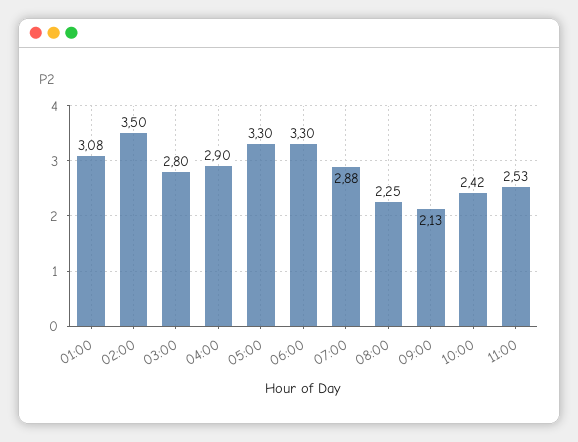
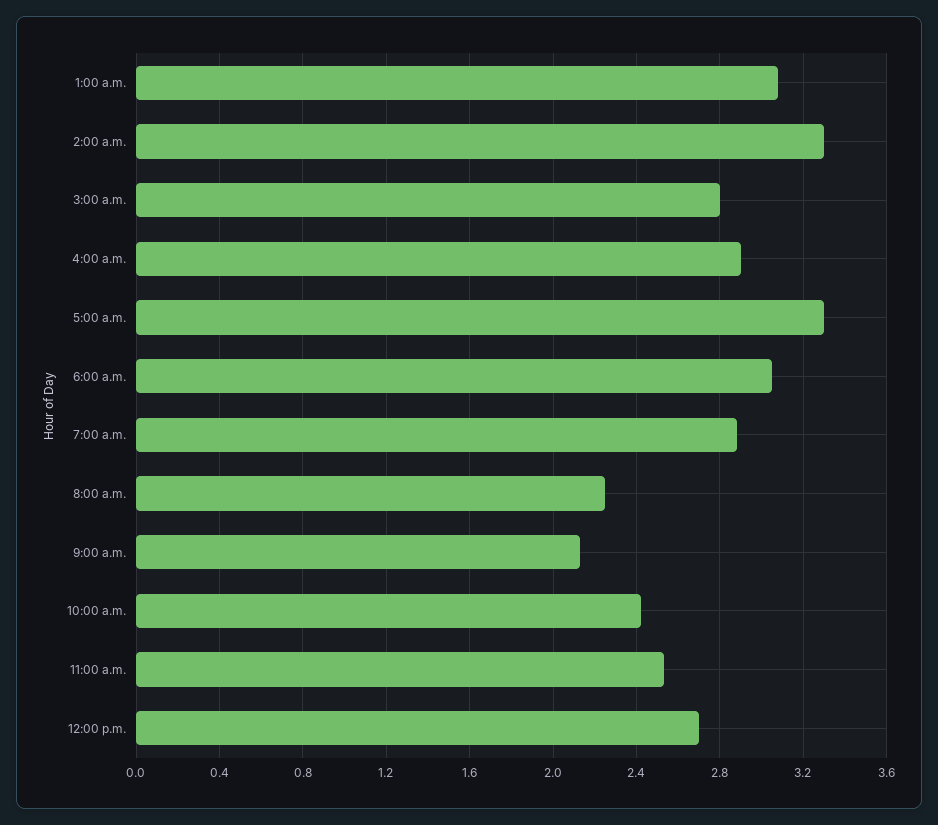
02:00: 3.5 -> 3.3
06:00: 3.3 -> 3.05
12:00 p.m.: none -> 2.7

